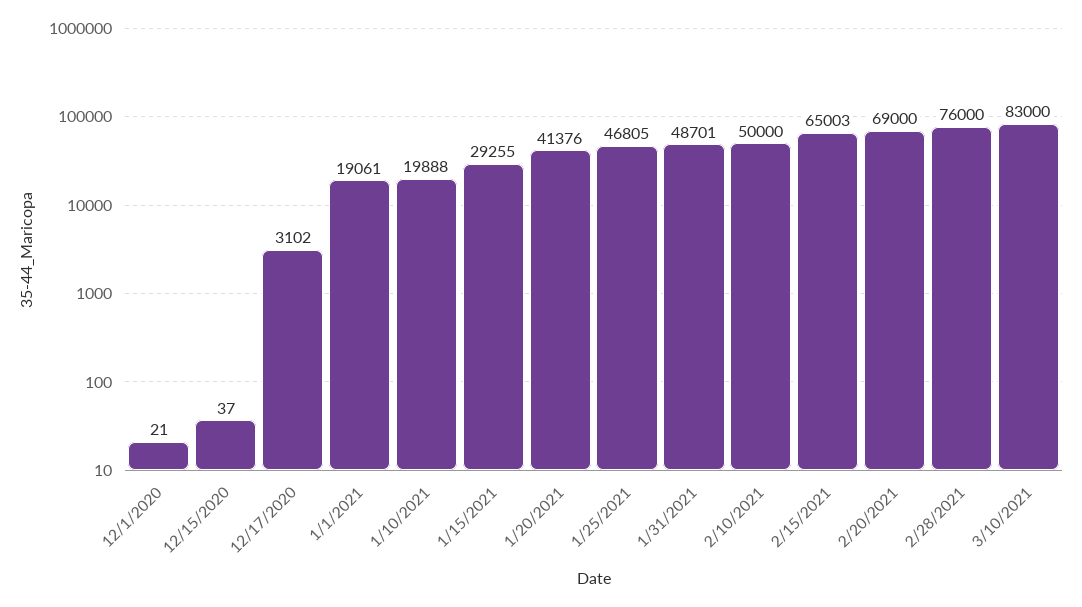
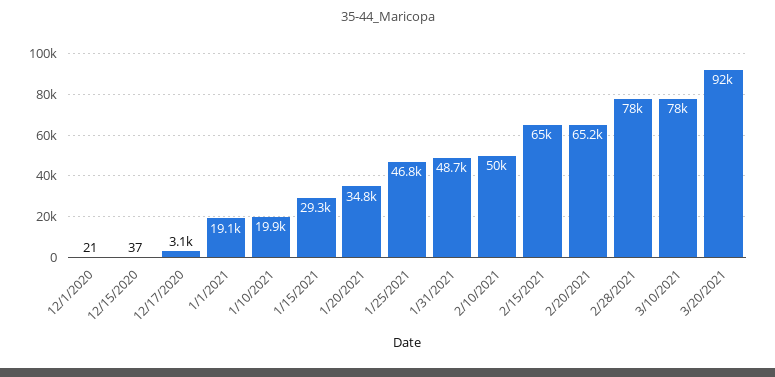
1/20/2021: 41376 -> 34800
2/20/2021: 69000 -> 65200
2/28/2021: 76000 -> 78000
3/10/2021: 83000 -> 78000
3/20/2021: none -> 92000

